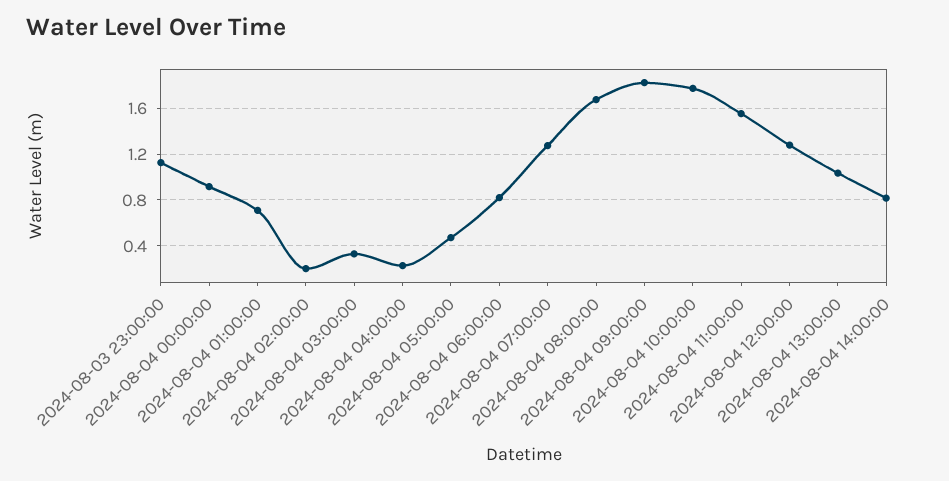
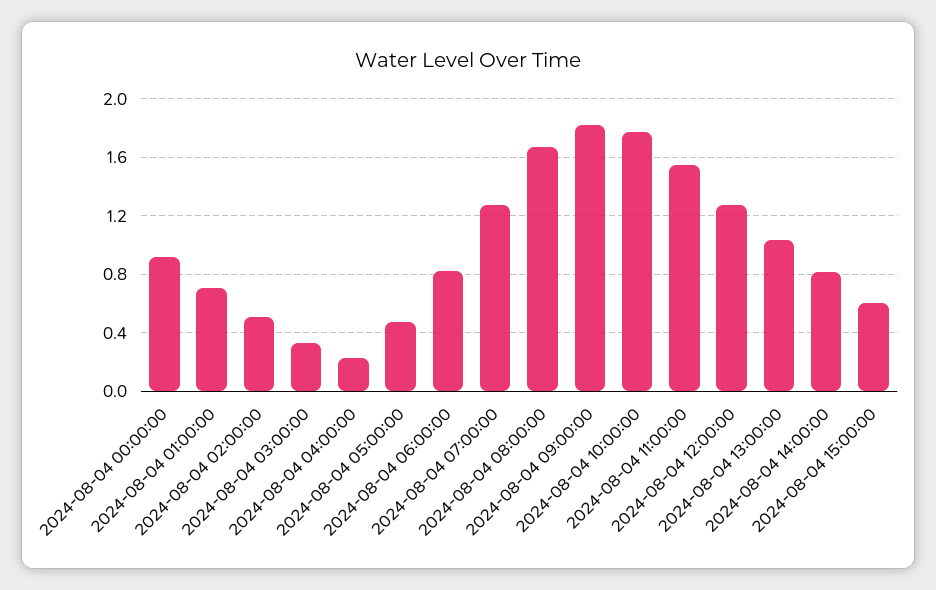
2024-08-03 23:00:00: 1.1 -> none
2024-08-04 02:00:00: 0.2 -> 0.5
2024-08-04 15:00:00: none -> 0.6

